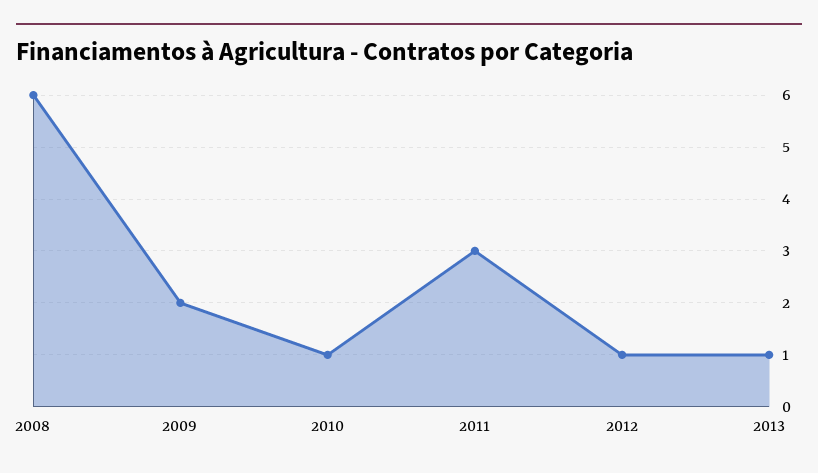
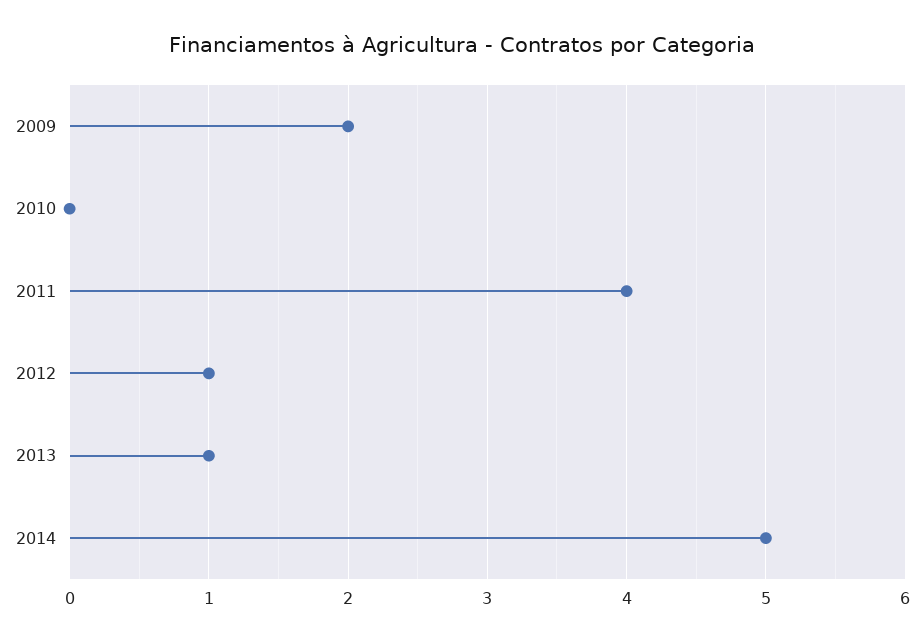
2008: 6 -> none
2010: 1 -> 0
2011: 3 -> 4
2014: none -> 5

